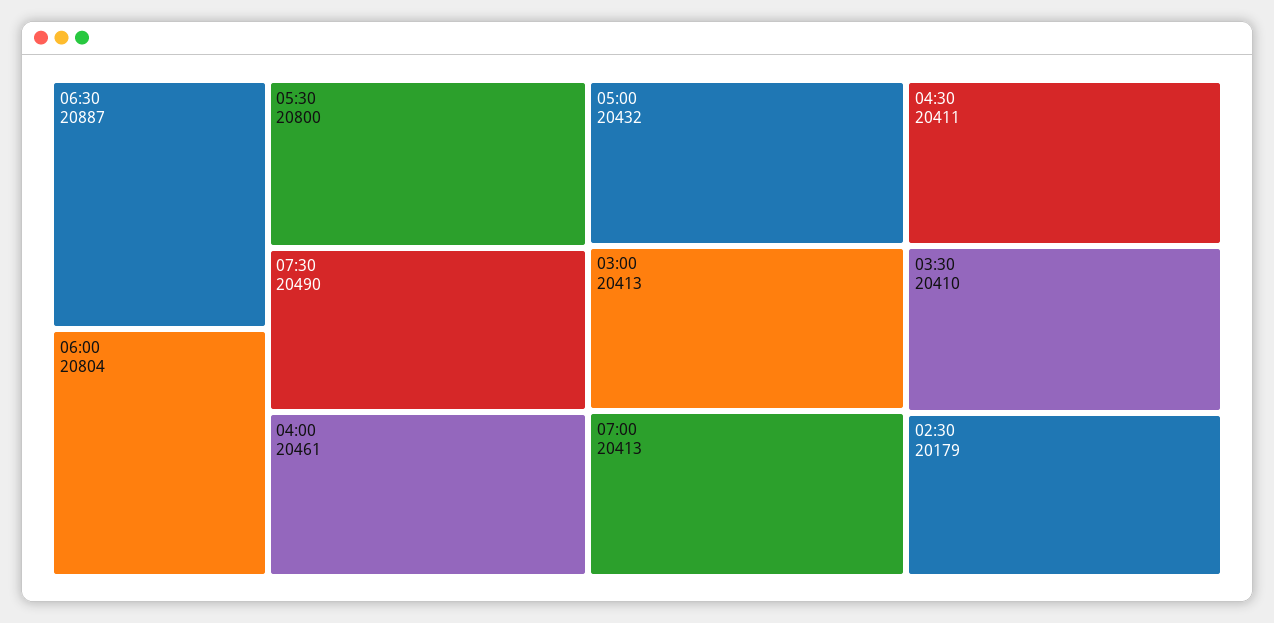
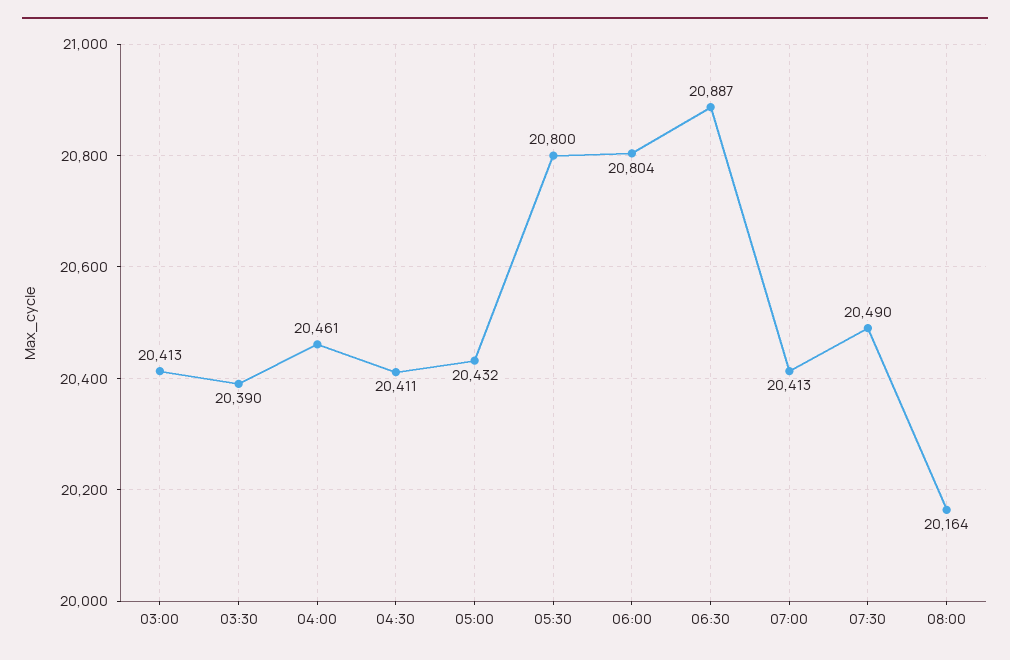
03:30: 20410 -> 20390
02:30: 20179 -> none
08:00: none -> 20164

